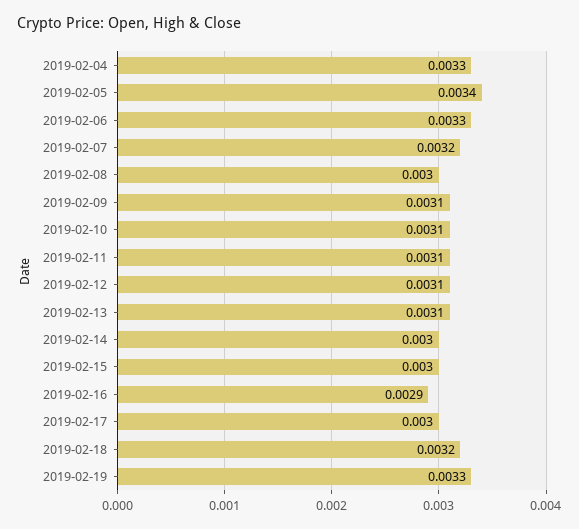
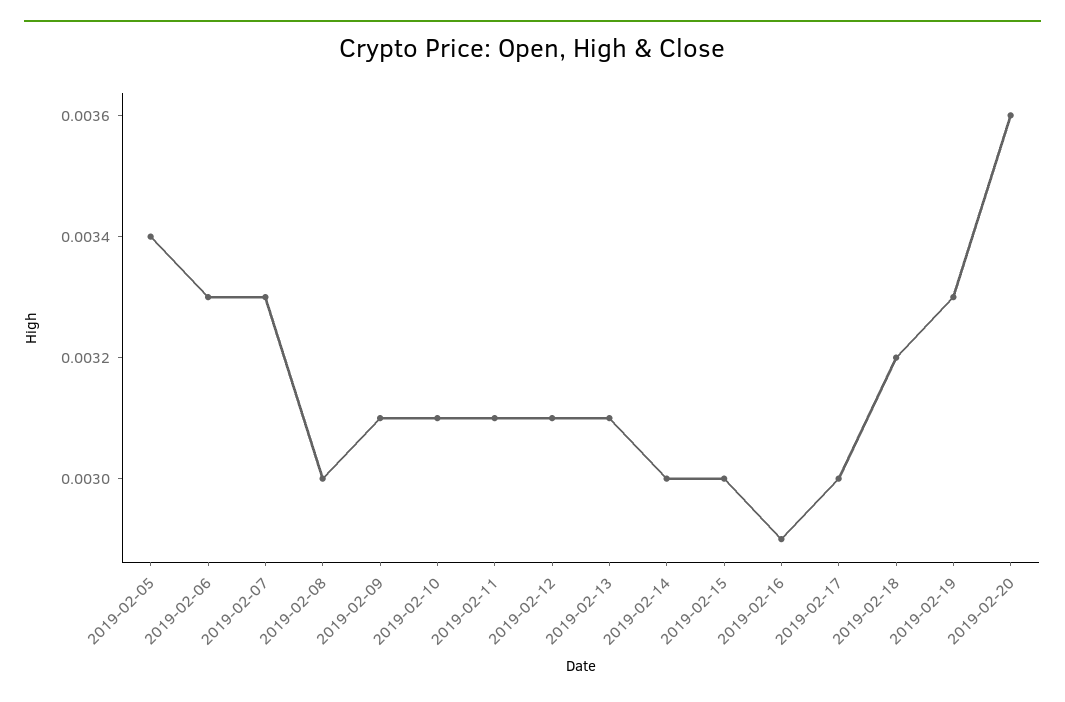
2019-02-04: 0.0033 -> none
2019-02-07: 0.0032 -> 0.0033
2019-02-20: none -> 0.0036

